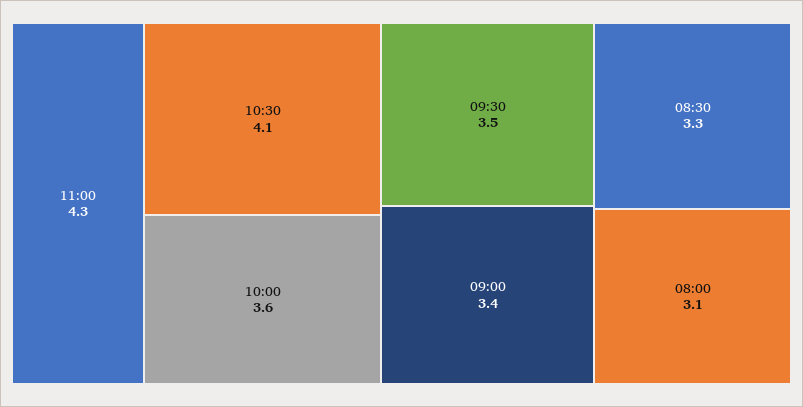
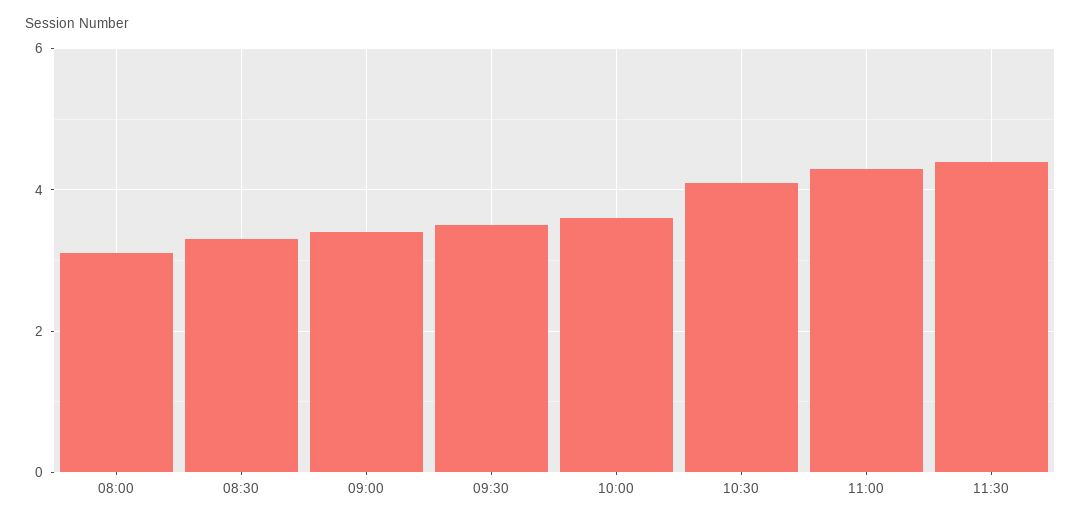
11:30: none -> 4.5

